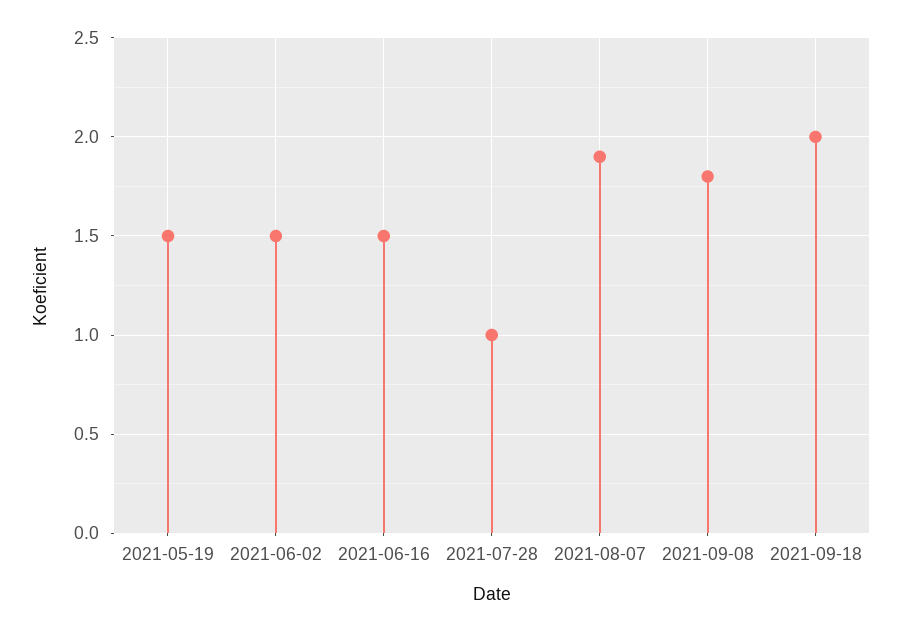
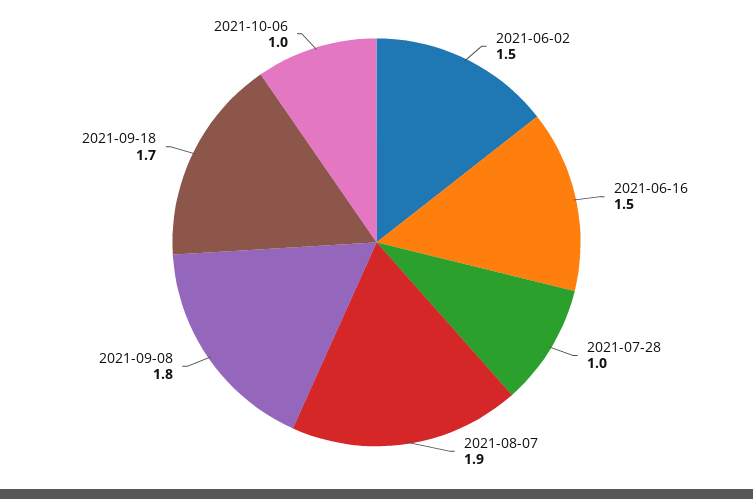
2021-05-19: 1.5 -> none
2021-09-18: 2 -> 1.7
2021-10-06: none -> 1

